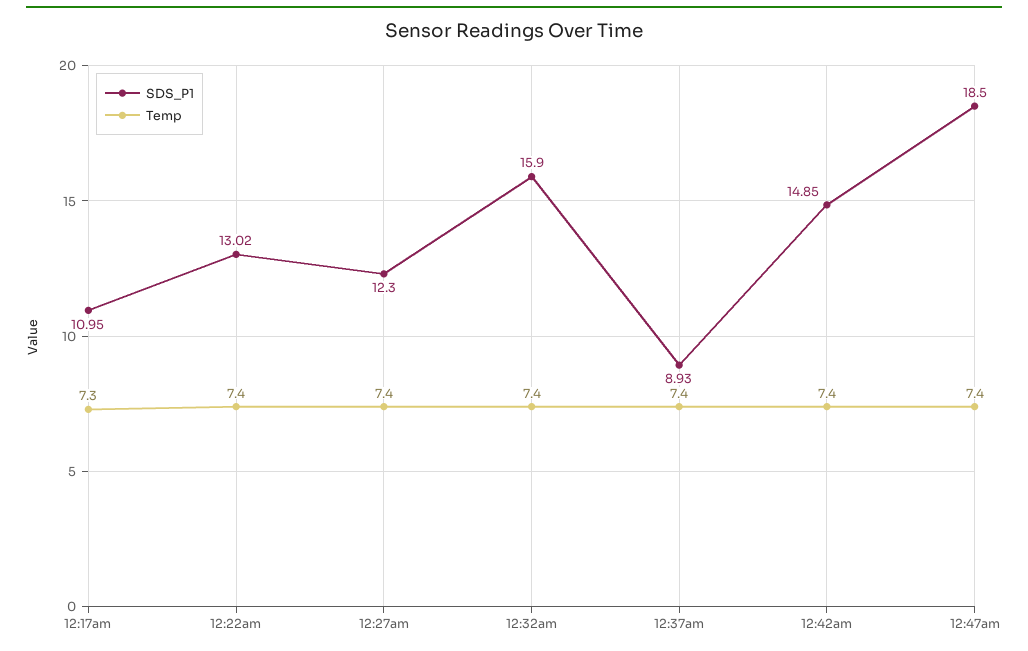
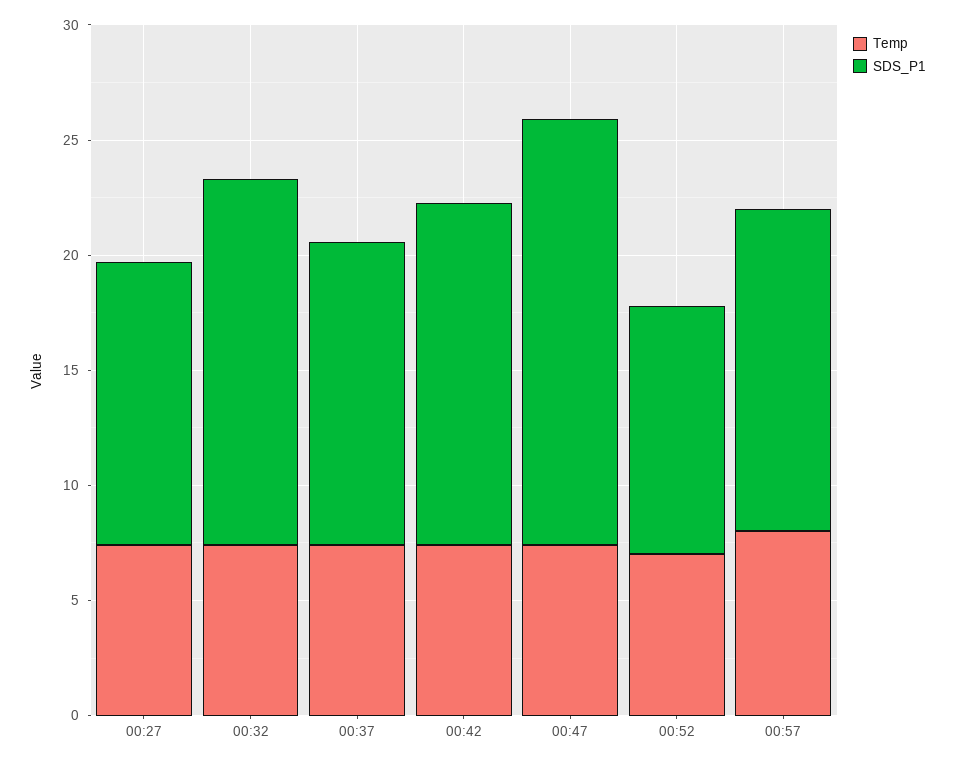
SDS_P1, 12:17am: 10.95 -> none
Temp, 12:17am: 7.3 -> none
SDS_P1, 12:22am: 13.02 -> none
Temp, 12:22am: 7.4 -> none
SDS_P1, 12:37am: 8.93 -> 13
Temp, 00:52: none -> 7
SDS_P1, 00:52: none -> 11
Temp, 00:57: none -> 8
SDS_P1, 00:57: none -> 14

